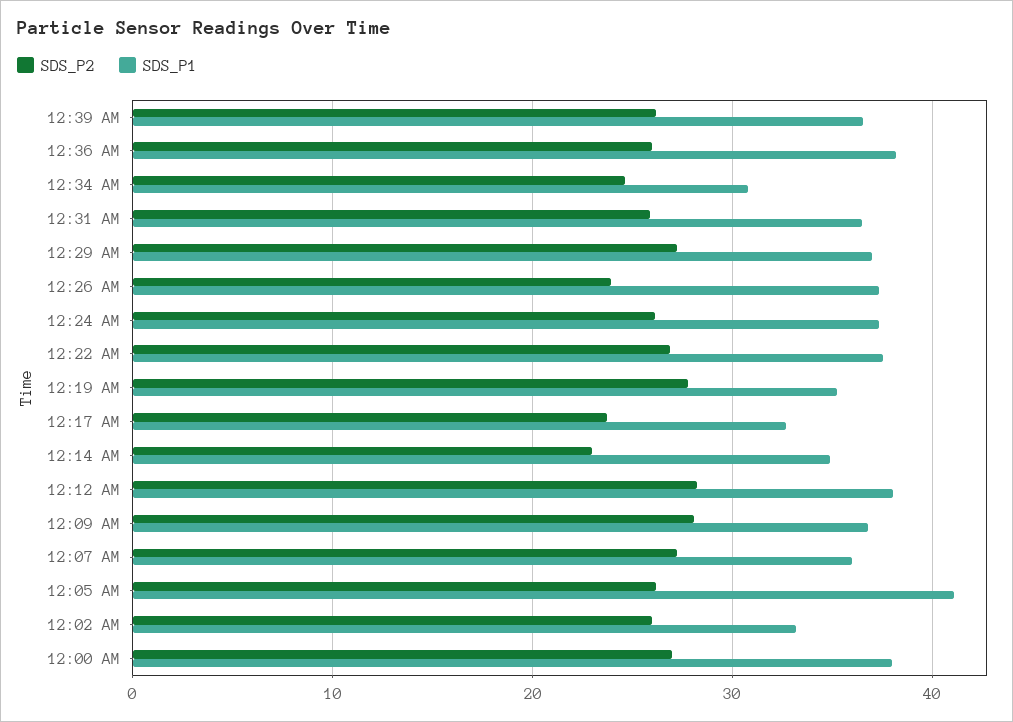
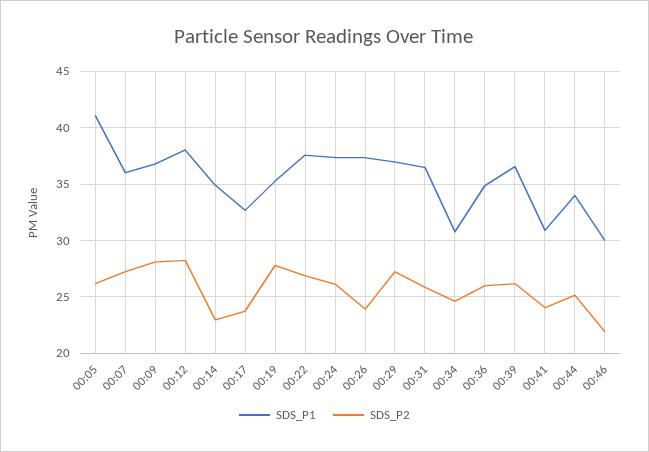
SDS_P1, 12:36 AM: 38 -> 35
SDS_P2, 12:02 AM: 26 -> none
SDS_P1, 12:02 AM: 33 -> none
SDS_P2, 12:00 AM: 27 -> none
SDS_P1, 12:00 AM: 38 -> none
SDS_P1, 00:41: none -> 31
SDS_P2, 00:41: none -> 24
SDS_P1, 00:44: none -> 34
SDS_P2, 00:44: none -> 25
SDS_P1, 00:46: none -> 30
SDS_P2, 00:46: none -> 22

